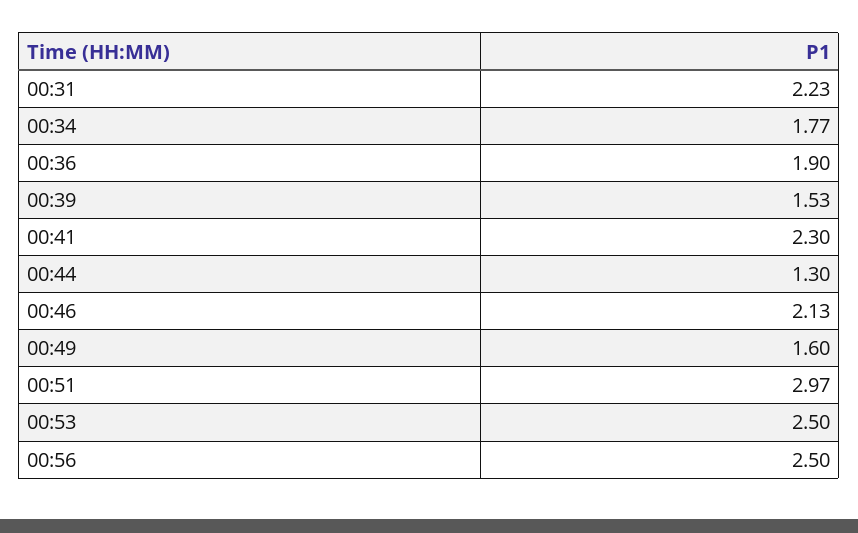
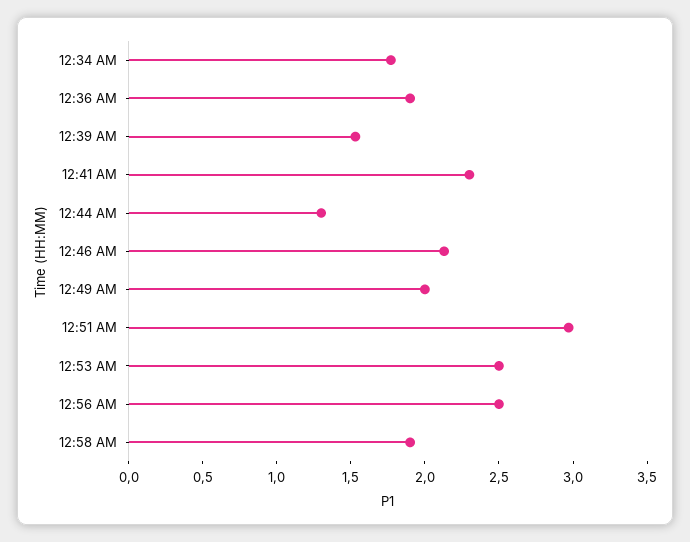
00:31: 2.23 -> none
00:49: 1.6 -> 2
12:58 AM: none -> 1.9

